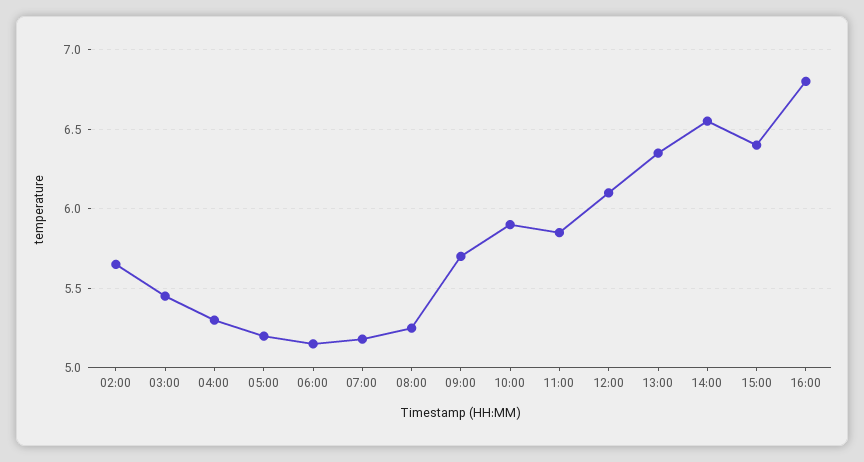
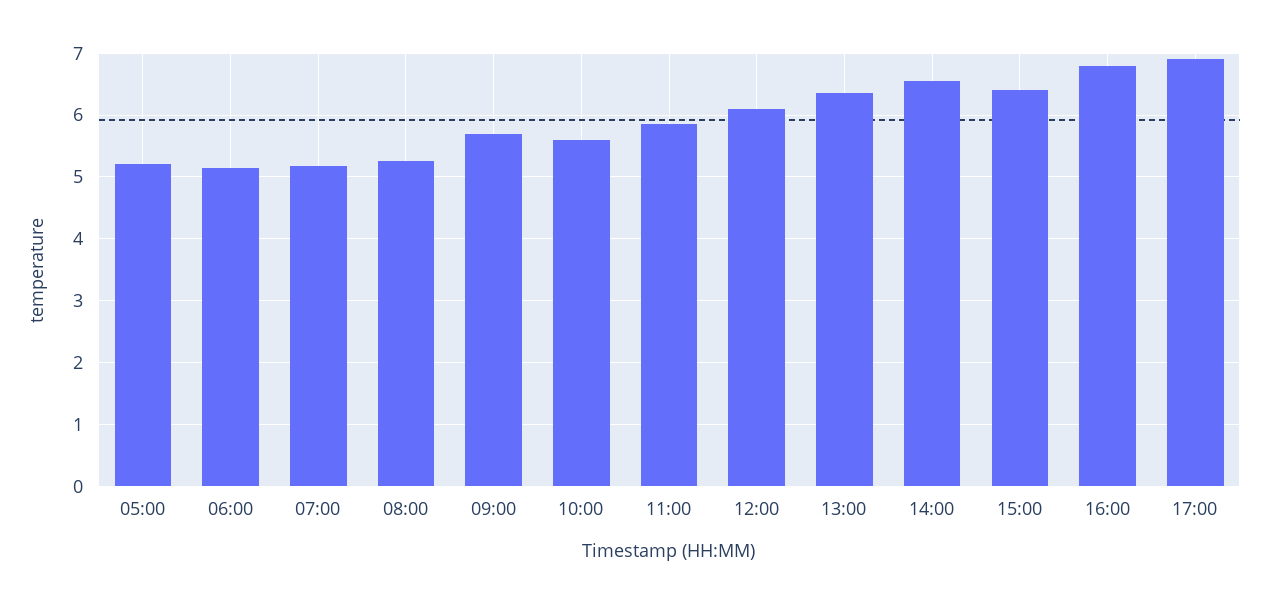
02:00: 5.65 -> none
03:00: 5.45 -> none
04:00: 5.3 -> none
10:00: 5.9 -> 5.6
17:00: none -> 6.9

